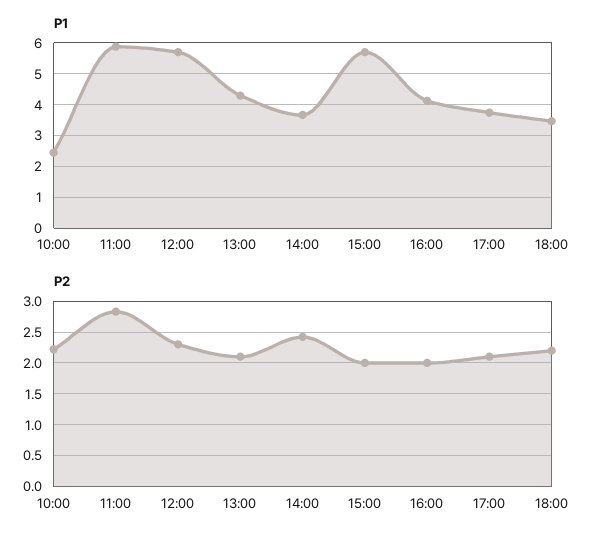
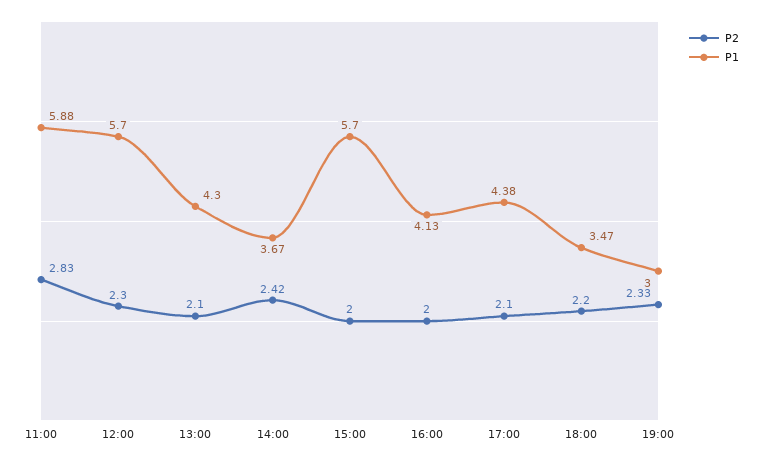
P1, 10:00: 2.4 -> none
P1, 17:00: 3.8 -> 4.38
P2, 10:00: 2.2 -> none
P2, 19:00: none -> 2.33
P1, 19:00: none -> 3

